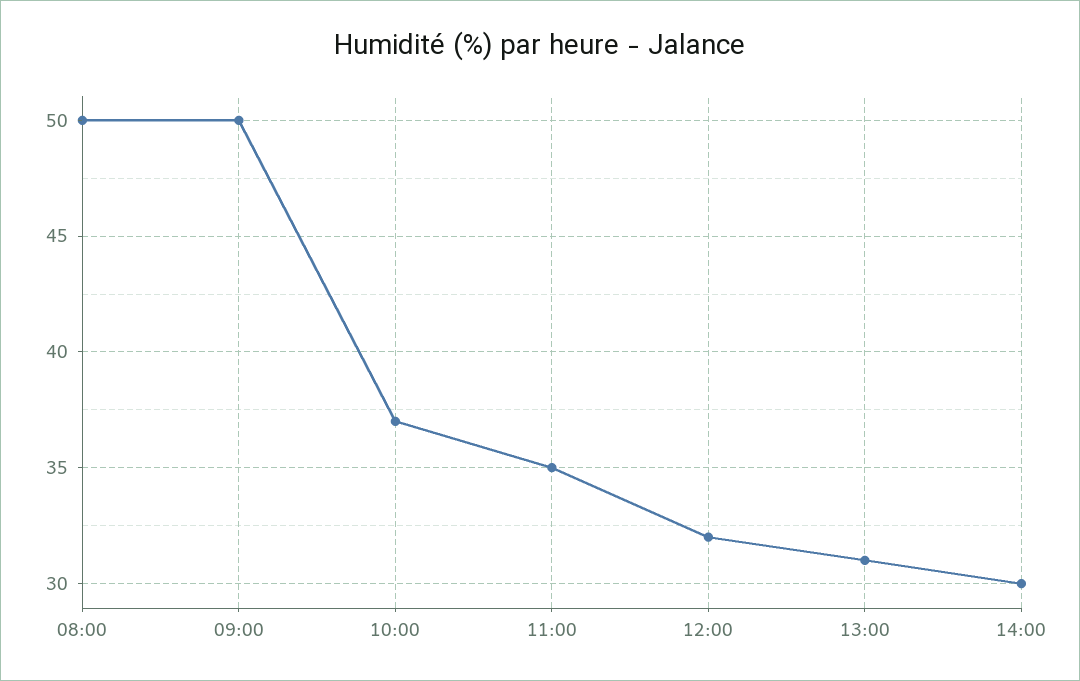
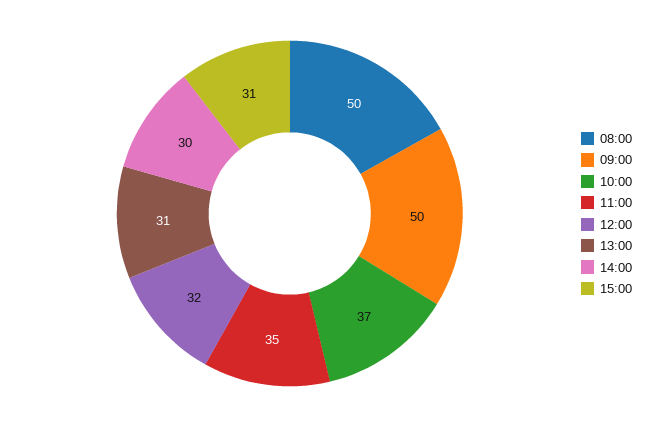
15:00: none -> 31

